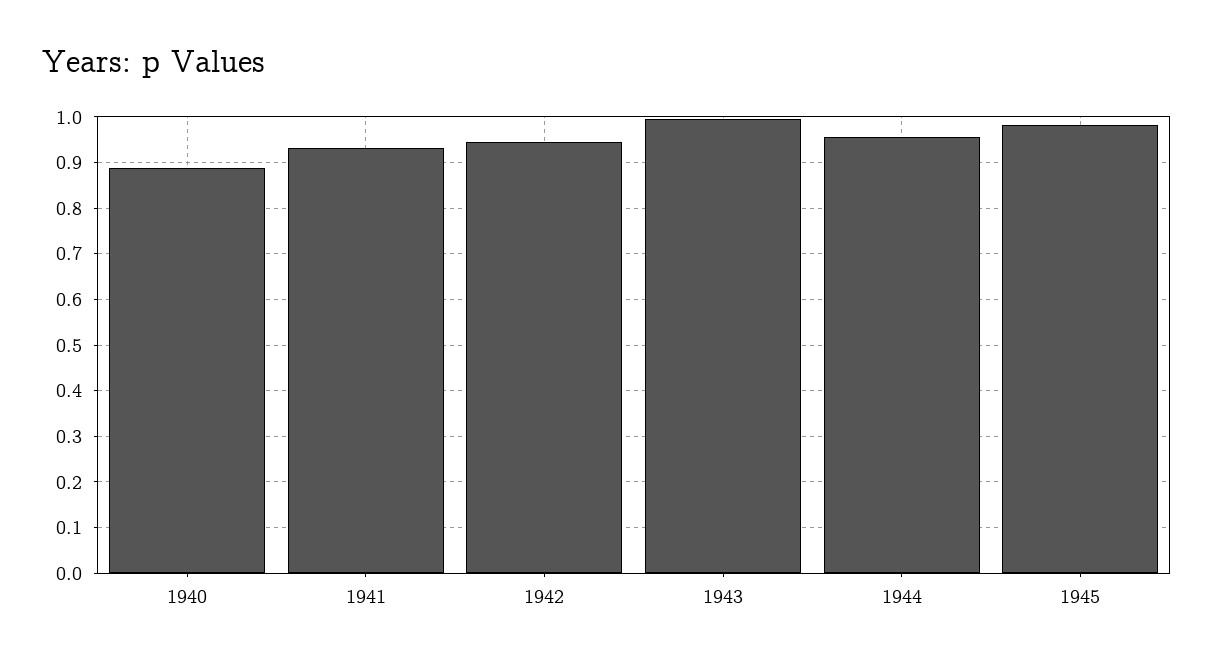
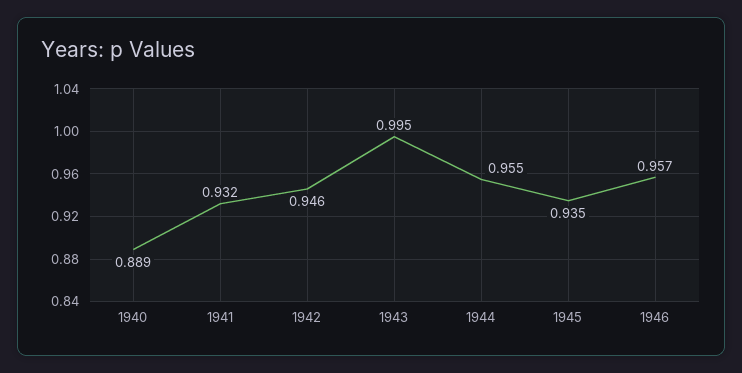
1945: 0.98 -> 0.935
1946: none -> 0.957

